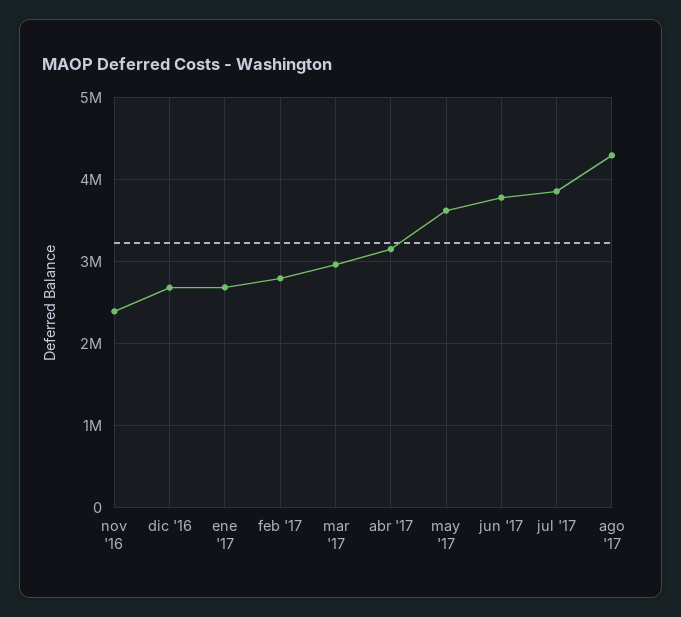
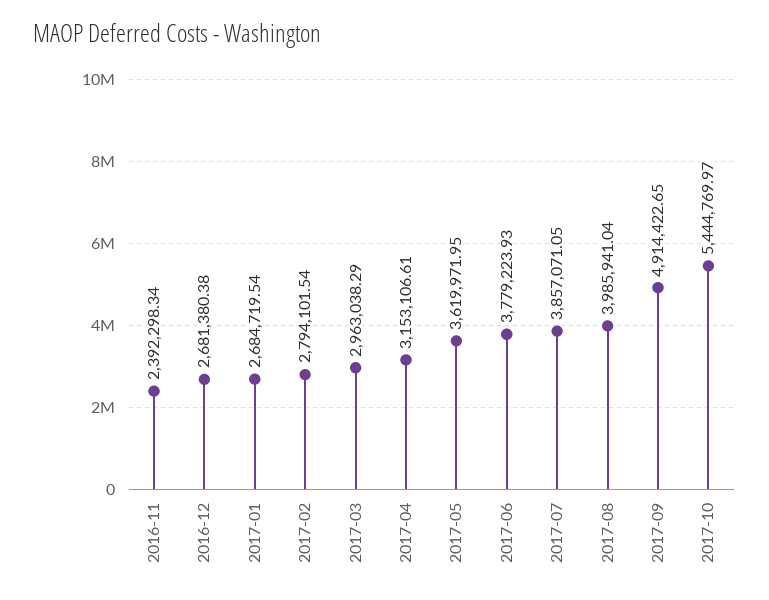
ago '17: 4300000 -> 3985941.04
2017-09: none -> 4914422.65
2017-10: none -> 5444769.97

